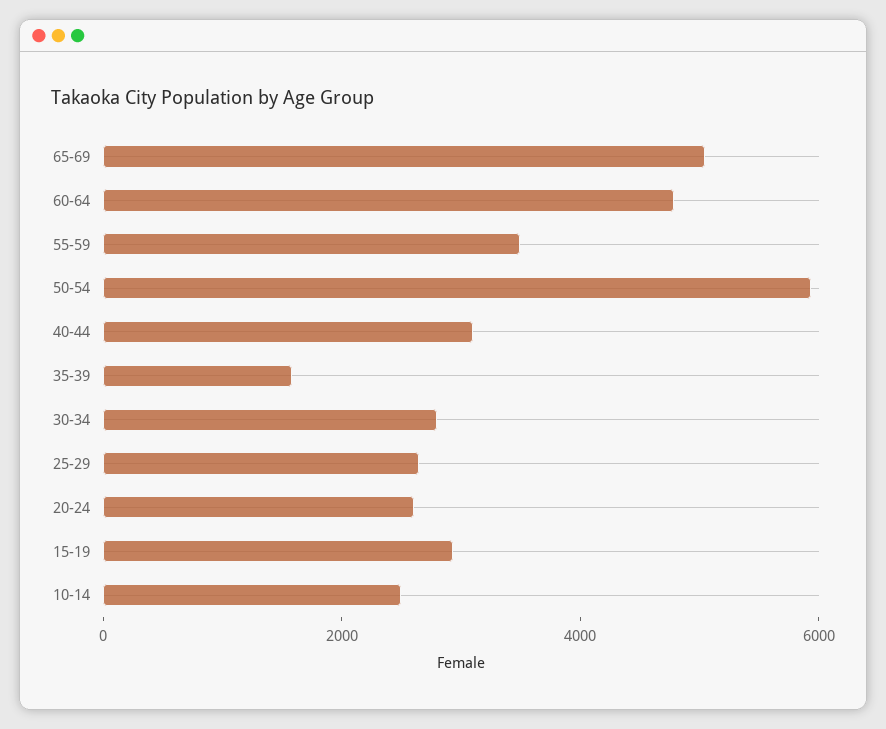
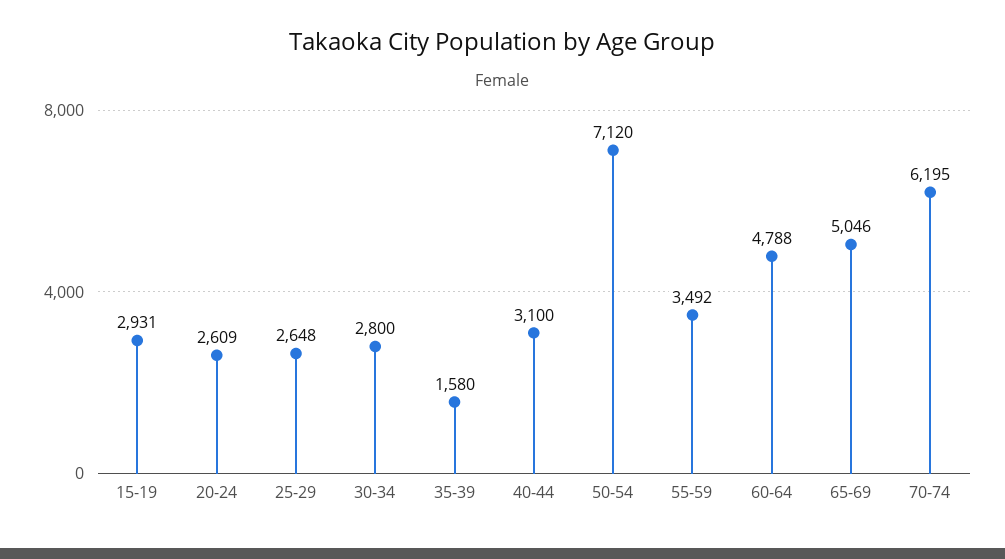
50-54: 6000 -> 7120
10-14: 2500 -> none
70-74: none -> 6195

